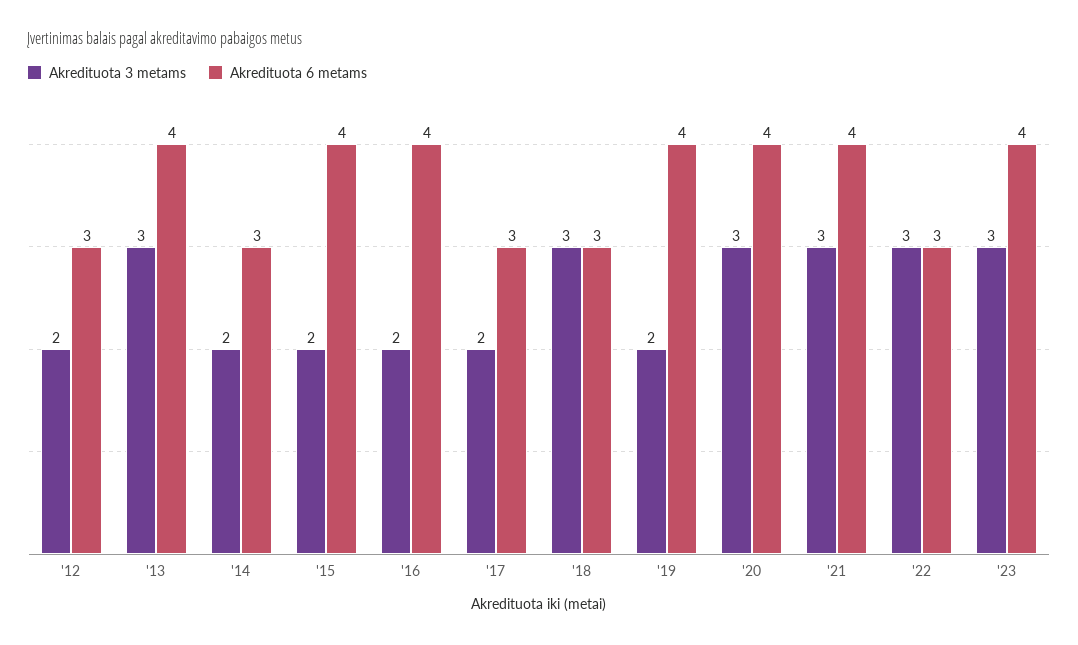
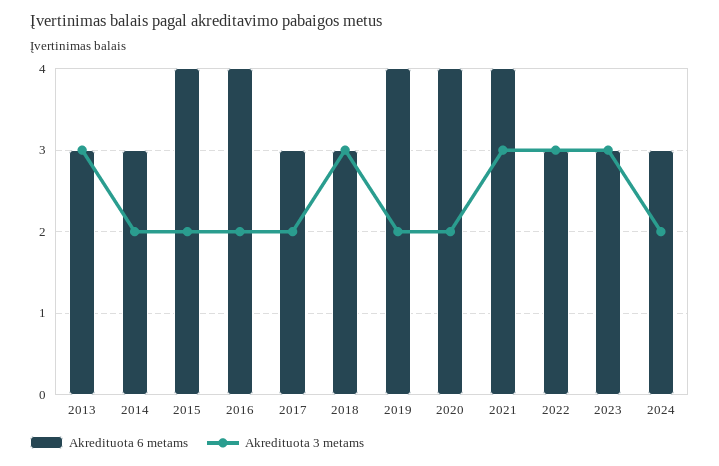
Akredituota 3 metams, '12: 2 -> none
Akredituota 6 metams, '12: 3 -> none
Akredituota 6 metams, '13: 4 -> 3
Akredituota 3 metams, '20: 3 -> 2
Akredituota 6 metams, '23: 4 -> 3
Akredituota 6 metams, 2024: none -> 3
Akredituota 3 metams, 2024: none -> 2

